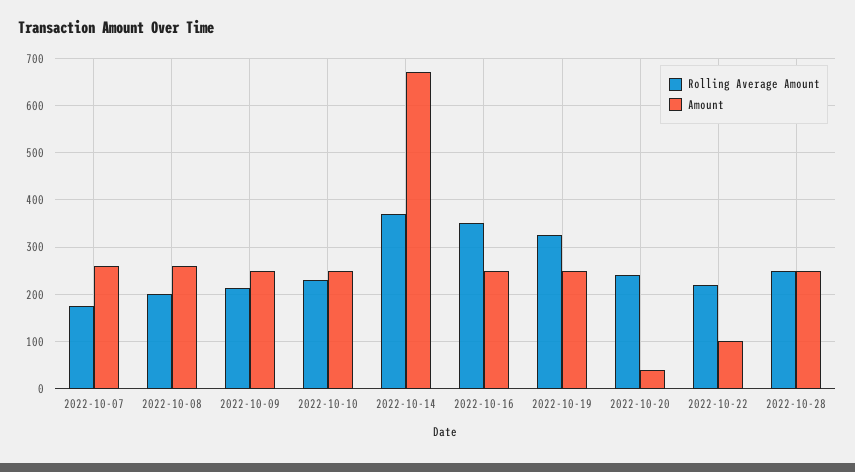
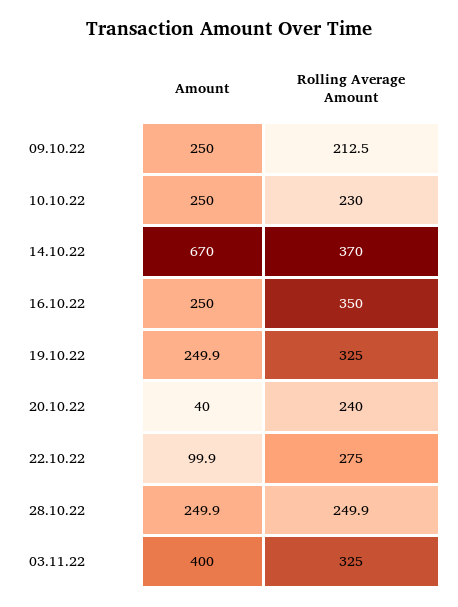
Rolling Average Amount, 2022-10-07: 180 -> none
Amount, 2022-10-07: 260 -> none
Rolling Average Amount, 2022-10-08: 200 -> none
Amount, 2022-10-08: 260 -> none
Rolling Average Amount, 2022-10-22: 220 -> 275
Amount, 03.11.22: none -> 400
Rolling Average Amount, 03.11.22: none -> 325

